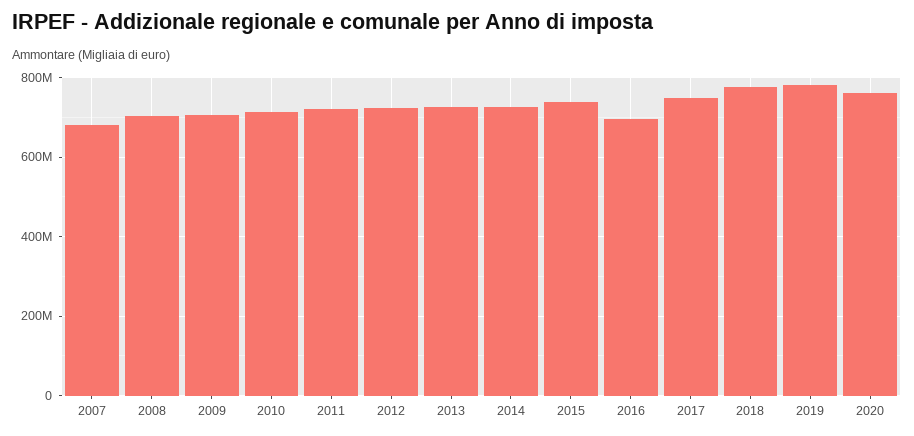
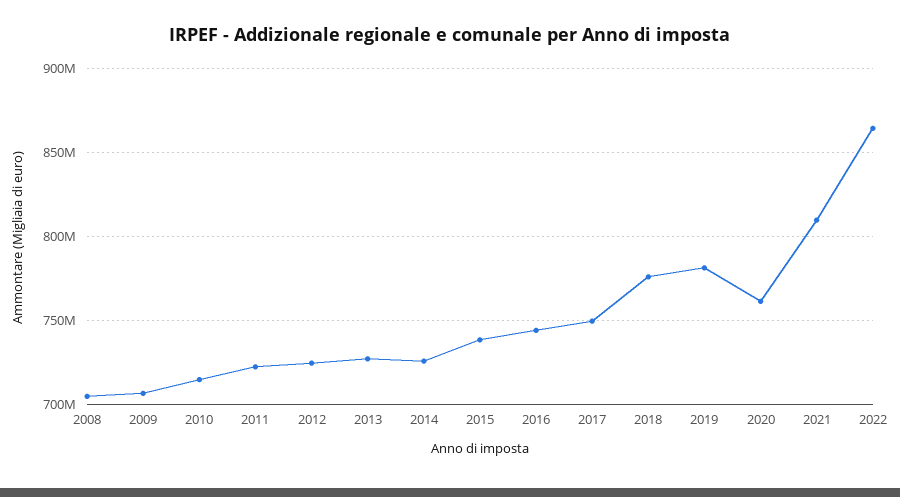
2007: 680000000 -> none
2016: 700000000 -> 745000000
2021: none -> 810000000
2022: none -> 865000000

